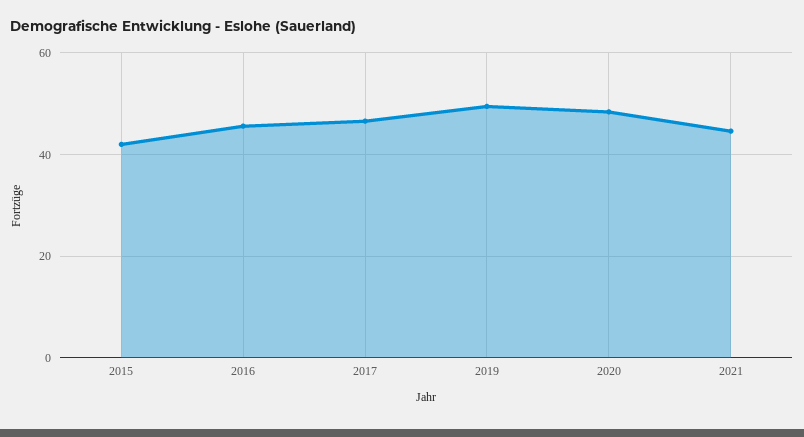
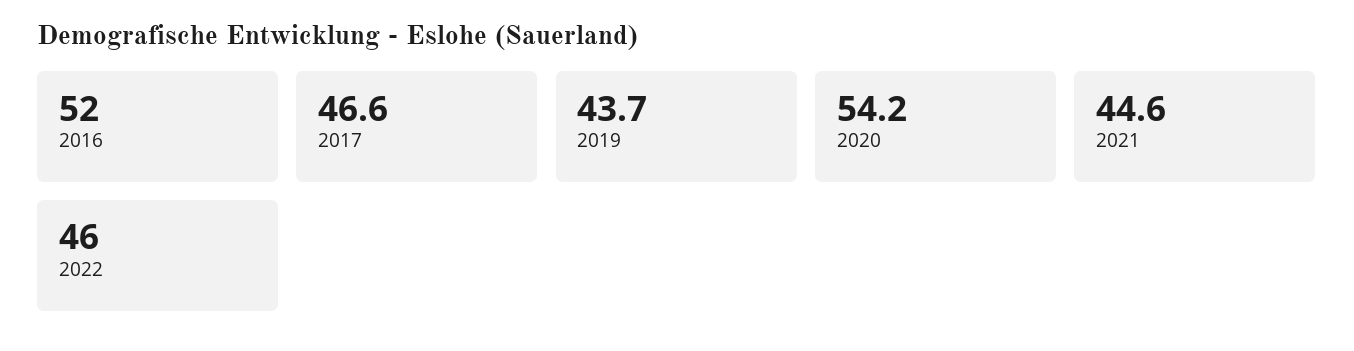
2015: 42 -> none
2016: 46 -> 52
2019: 50 -> 43.7
2020: 48 -> 54.2
2022: none -> 46

